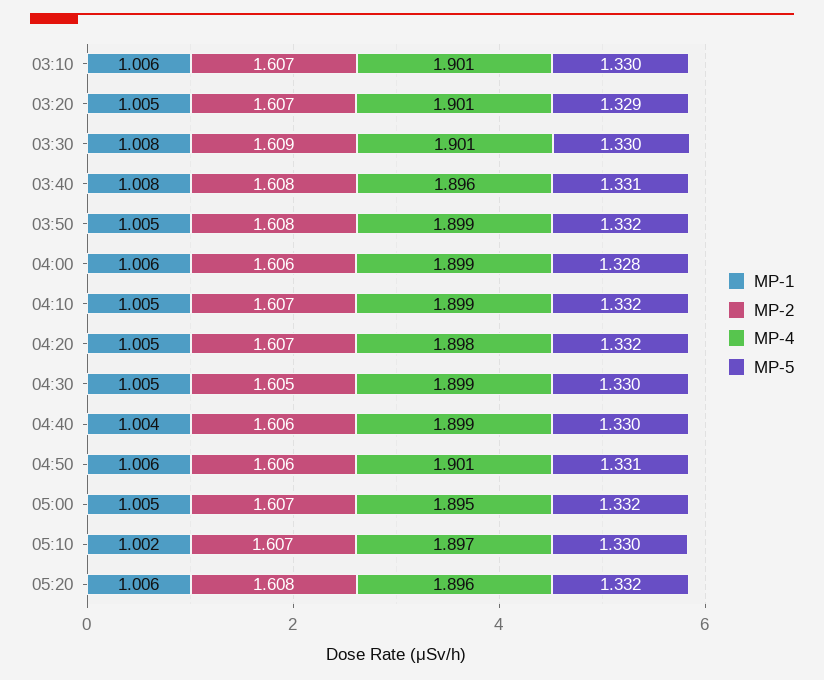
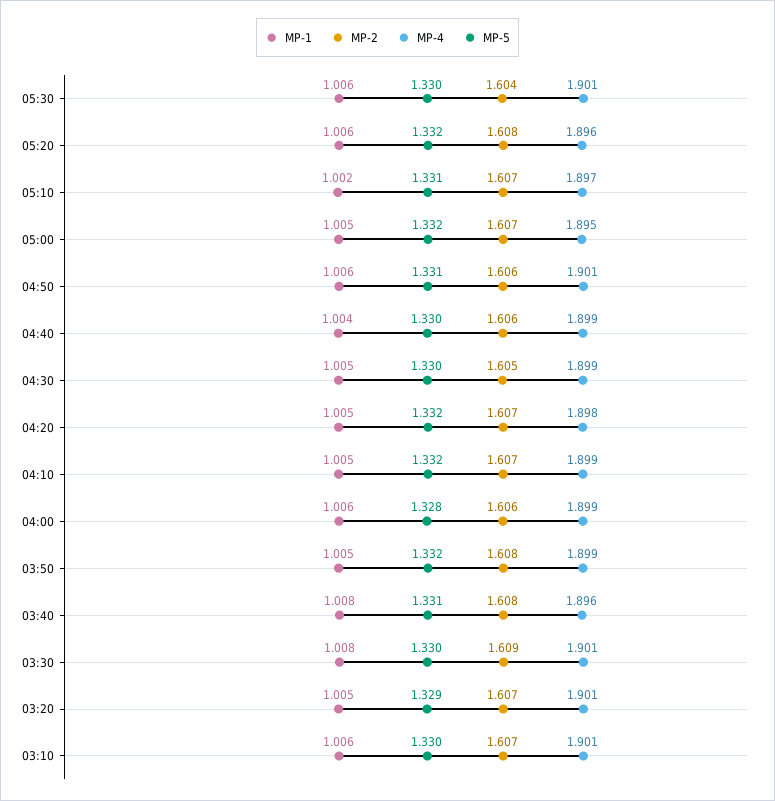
MP-5, 05:10: 1.33 -> 1.331
MP-1, 05:30: none -> 1.006
MP-2, 05:30: none -> 1.604
MP-4, 05:30: none -> 1.901
MP-5, 05:30: none -> 1.33

